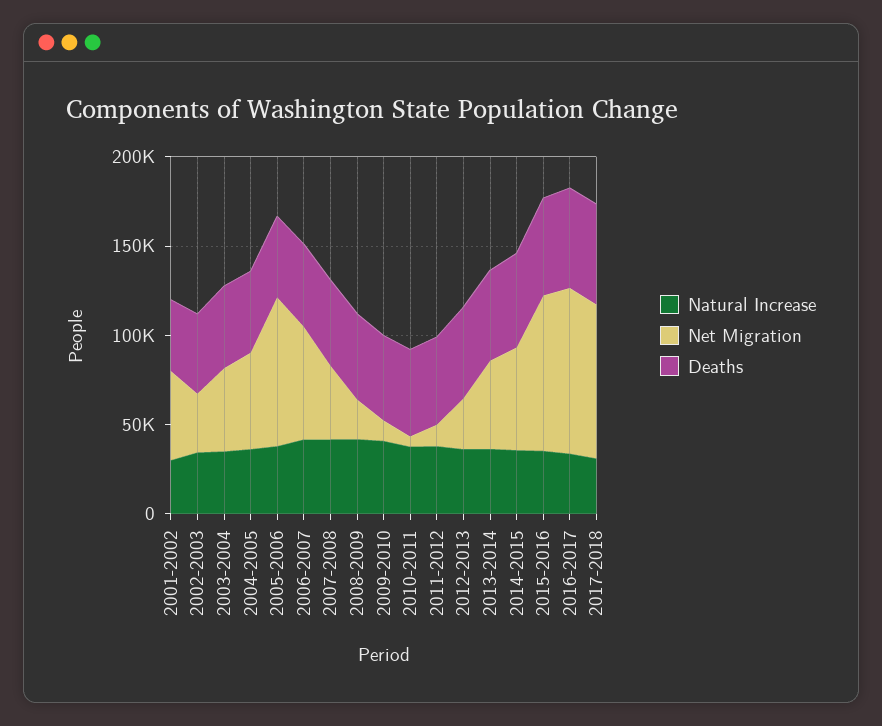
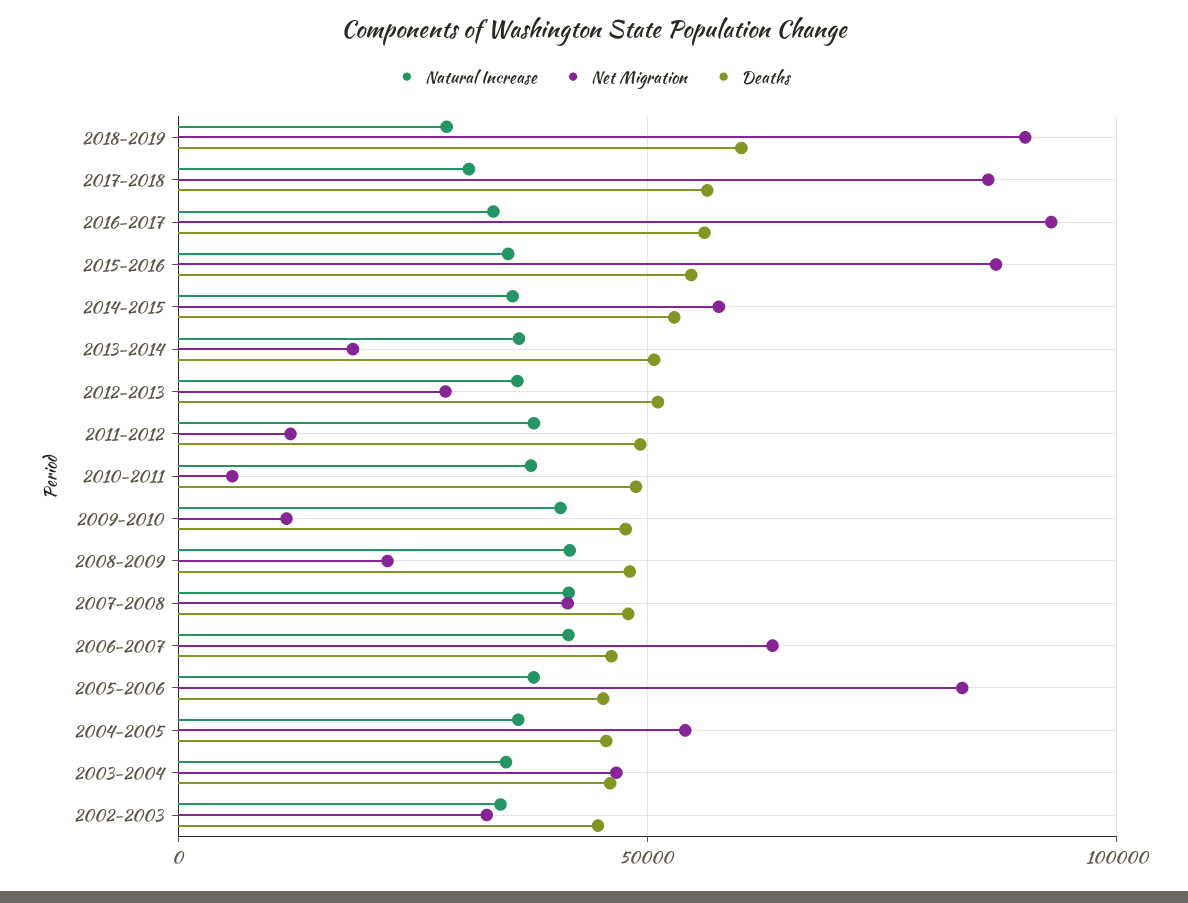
Natural Increase, 2001-2002: 30000 -> none
Net Migration, 2001-2002: 50000 -> none
Deaths, 2001-2002: 40000 -> none
Net Migration, 2013-2014: 50000 -> 20000
Natural Increase, 2018-2019: none -> 30000
Net Migration, 2018-2019: none -> 90000
Deaths, 2018-2019: none -> 60000

